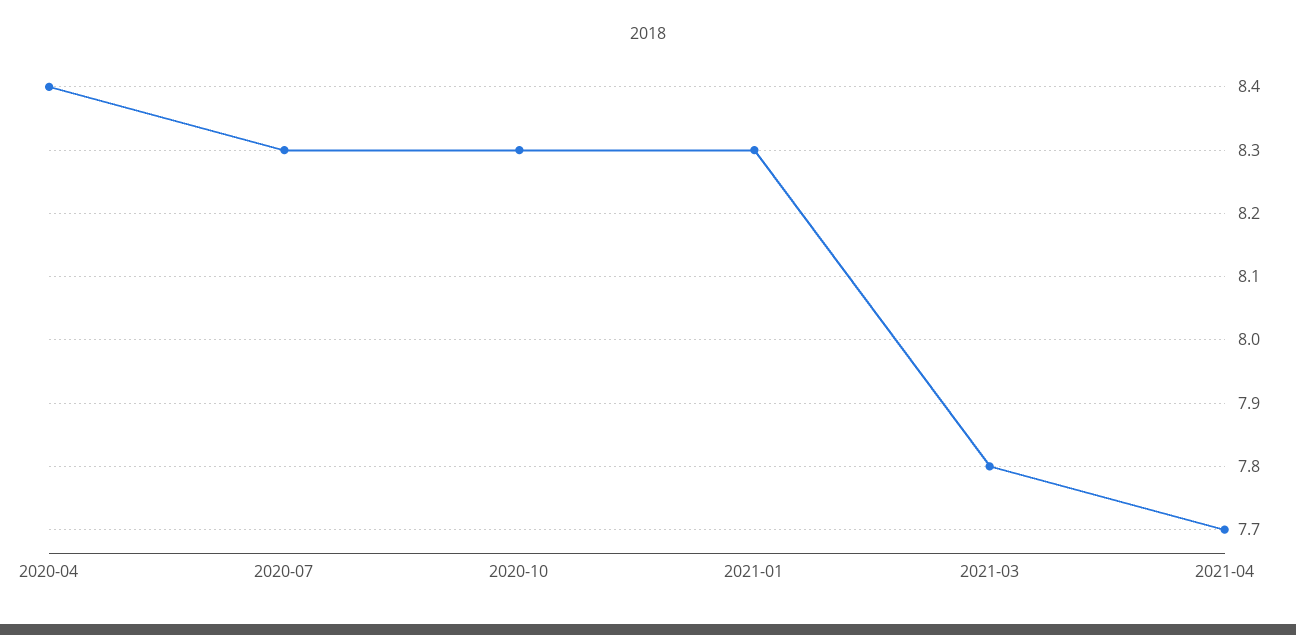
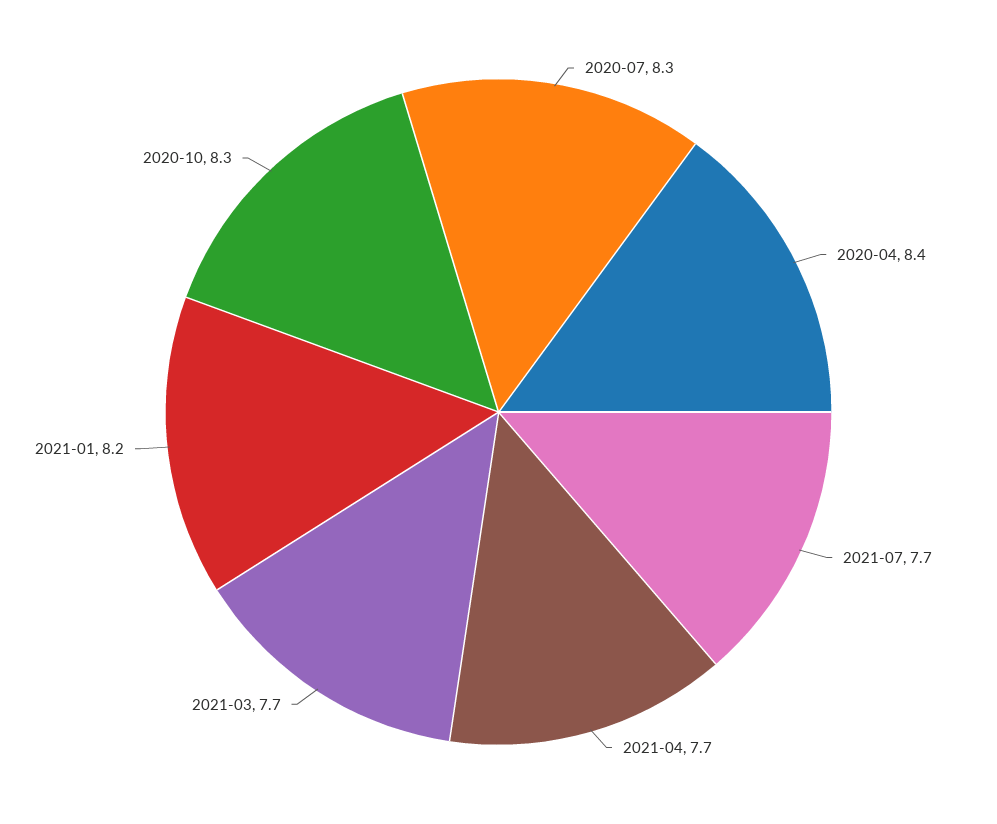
2021-01: 8.3 -> 8.2
2021-03: 7.8 -> 7.7
2021-07: none -> 7.7

